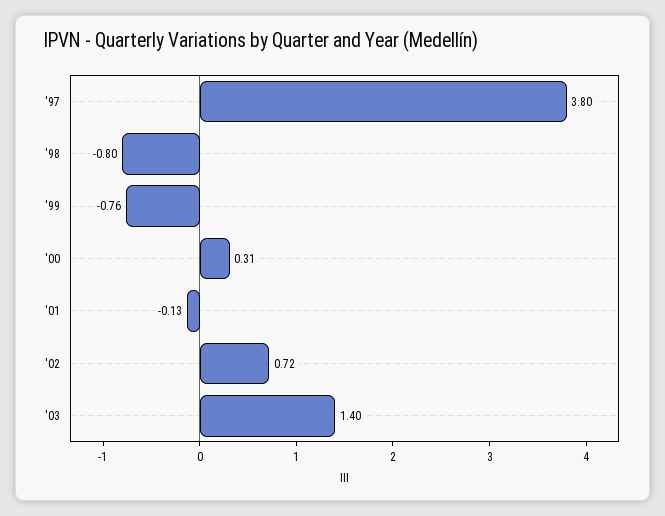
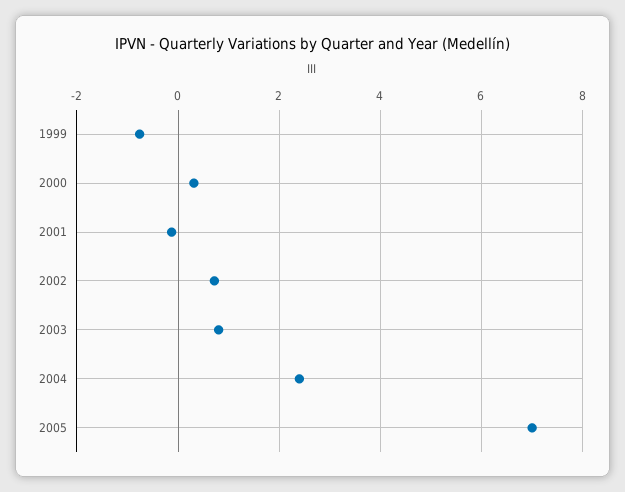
'97: 3.8 -> none
'98: -0.8 -> none
'03: 1.4 -> 0.8
2004: none -> 2.4
2005: none -> 7

